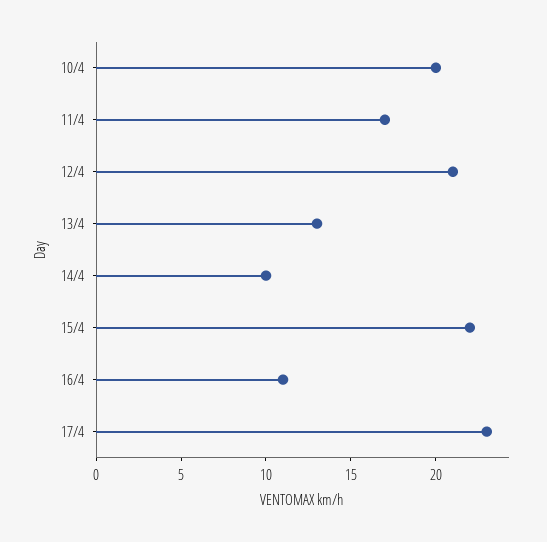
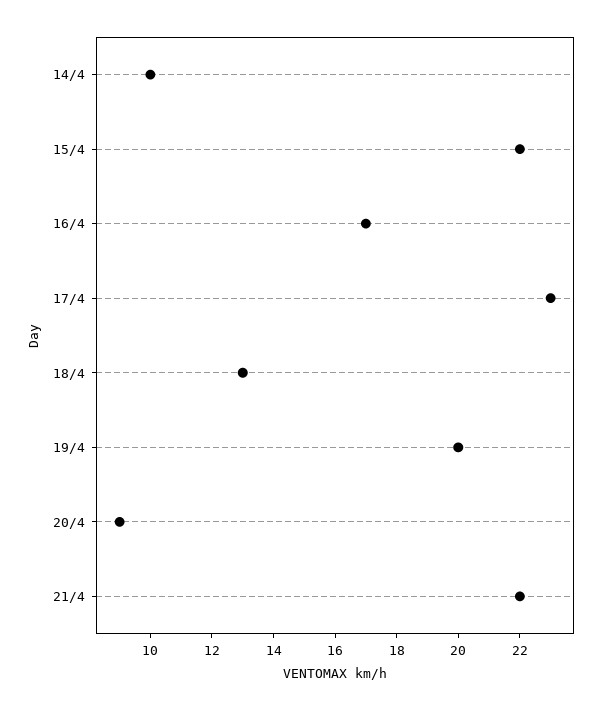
10/4: 20 -> none
11/4: 17 -> none
12/4: 21 -> none
13/4: 13 -> none
16/4: 11 -> 17
18/4: none -> 13
19/4: none -> 20
20/4: none -> 9
21/4: none -> 22

